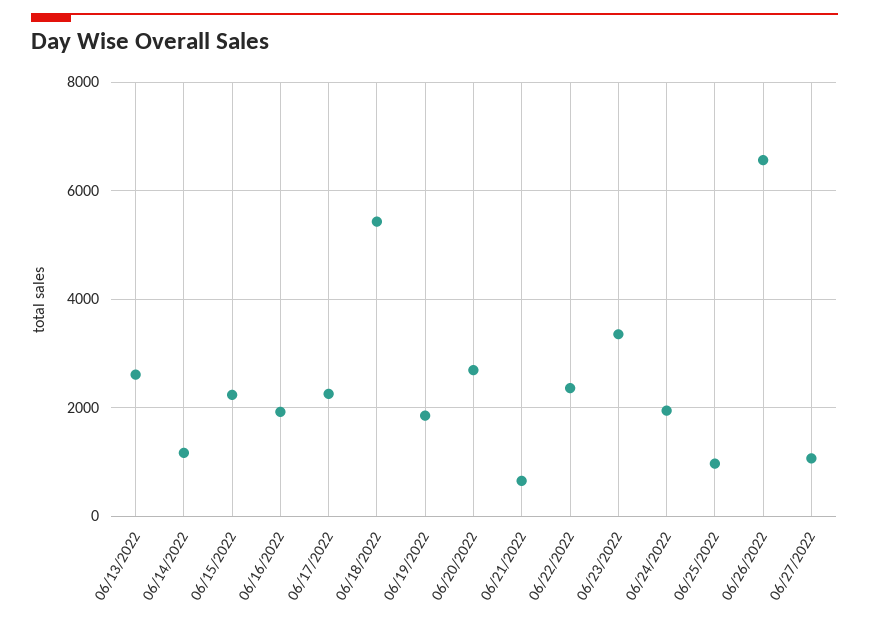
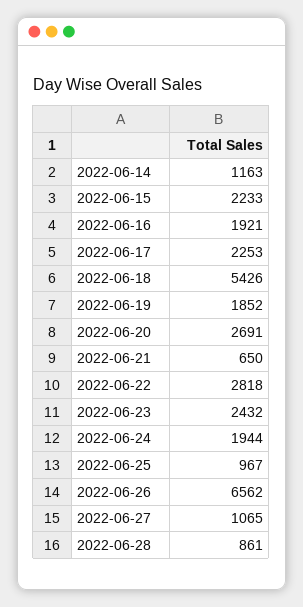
06/13/2022: 2600 -> none
06/22/2022: 2400 -> 2818
06/23/2022: 3400 -> 2432
2022-06-28: none -> 861

